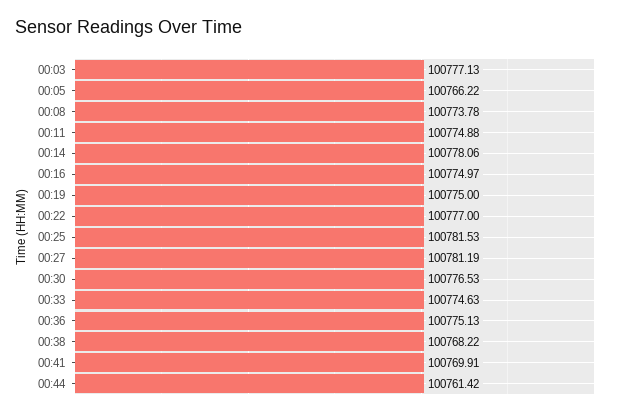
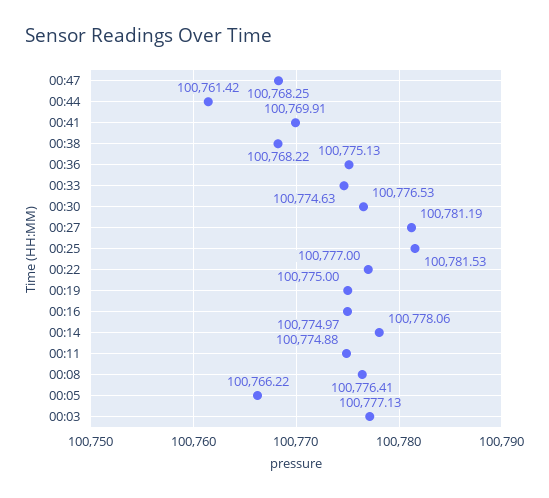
00:08: 100773.78 -> 100776.41
00:47: none -> 100768.25

